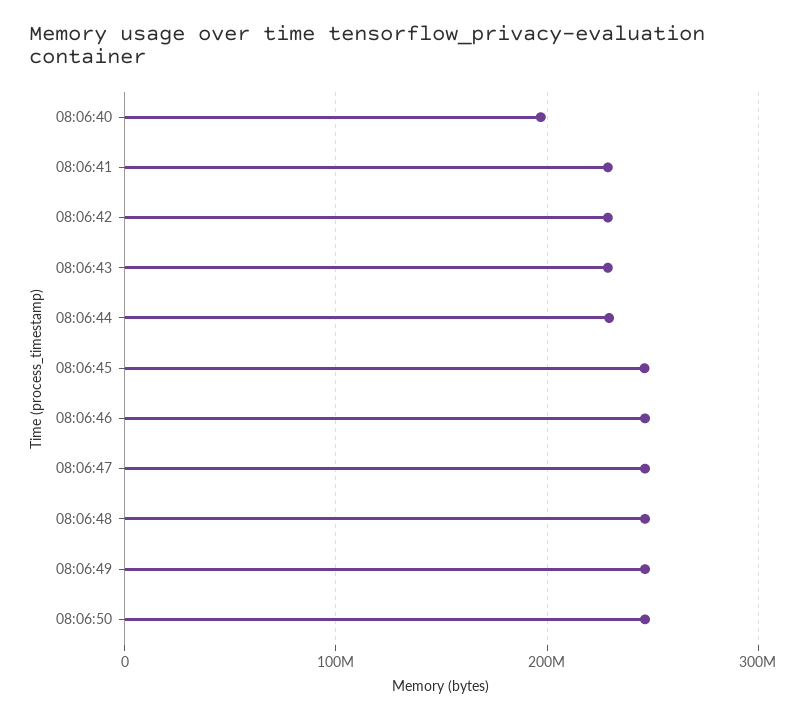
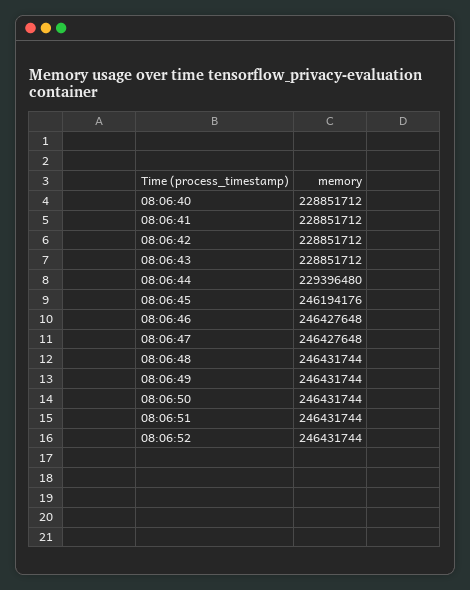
08:06:40: 200000000 -> 228851712
08:06:51: none -> 246431744
08:06:52: none -> 246431744

